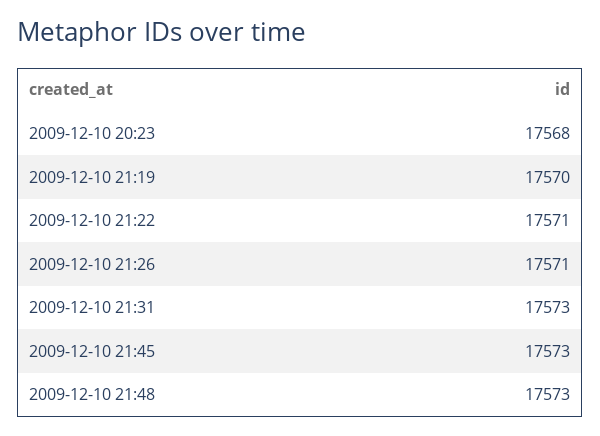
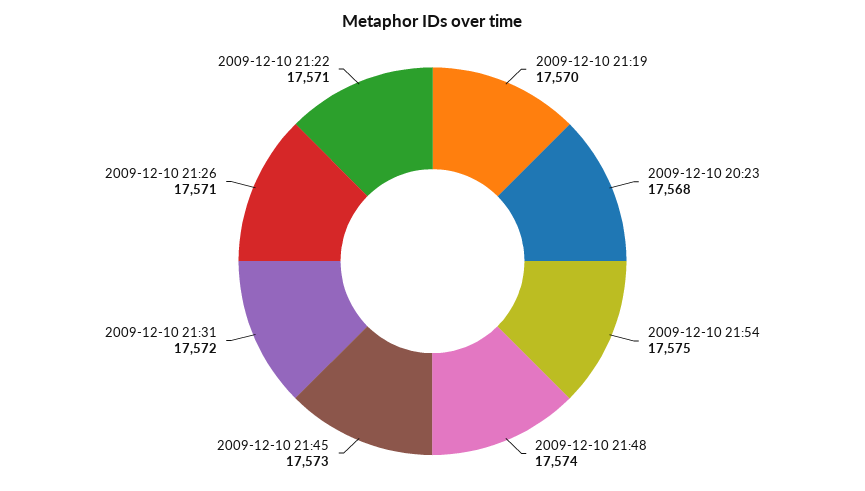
2009-12-10 21:31: 17573 -> 17572
2009-12-10 21:48: 17573 -> 17574
2009-12-10 21:54: none -> 17575

